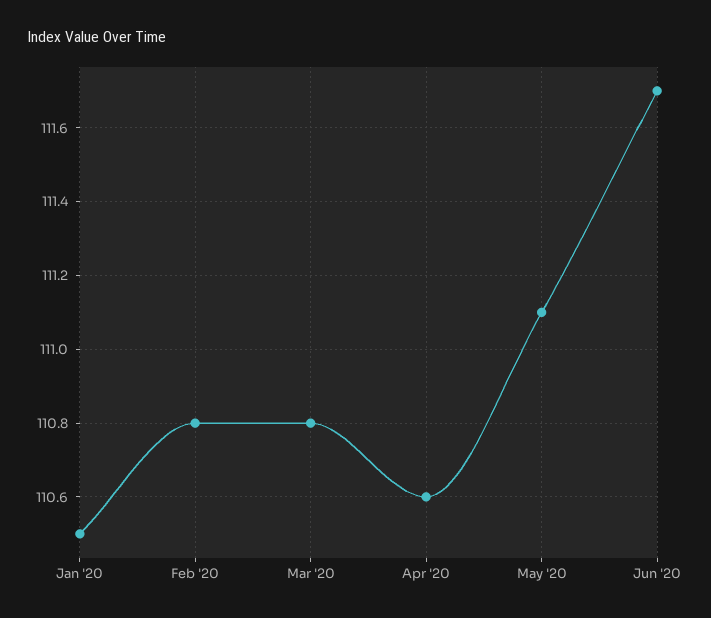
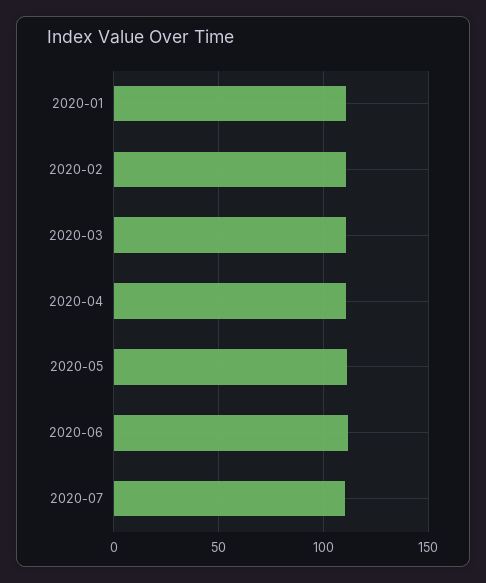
2020-07: none -> 110

